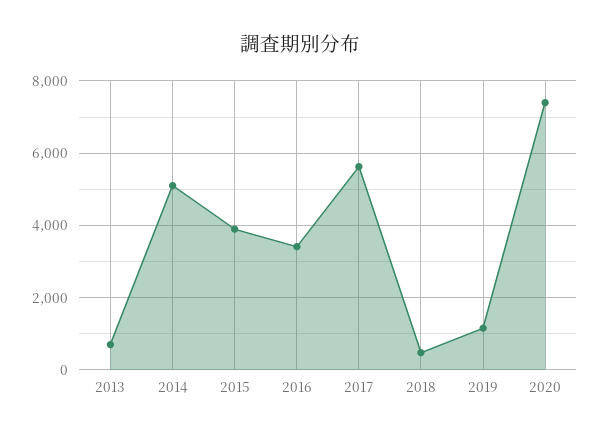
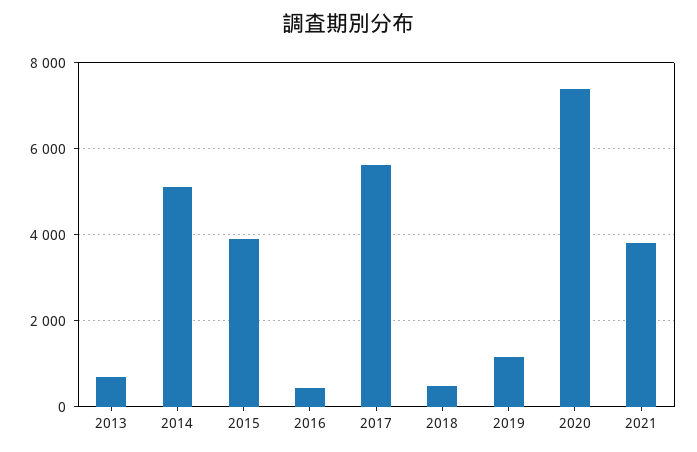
2016: 3400 -> 400
2021: none -> 3800

